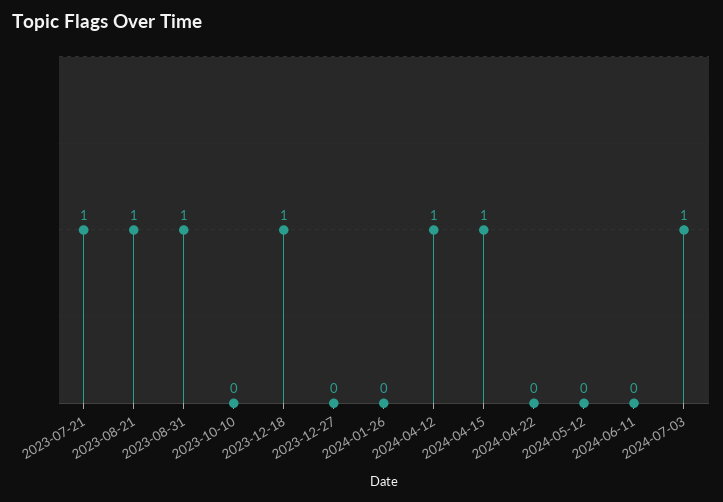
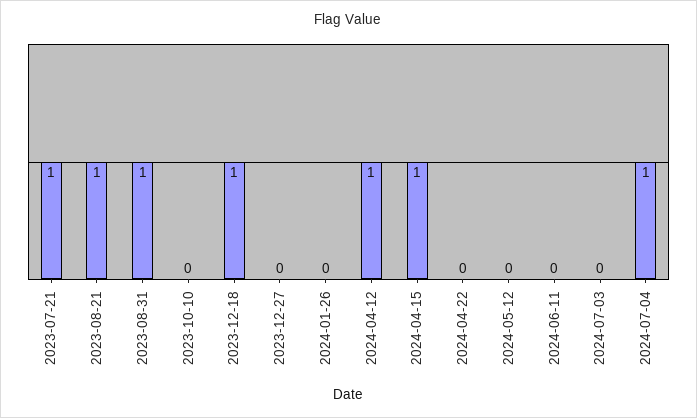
2024-07-03: 1 -> 0
2024-07-04: none -> 1

